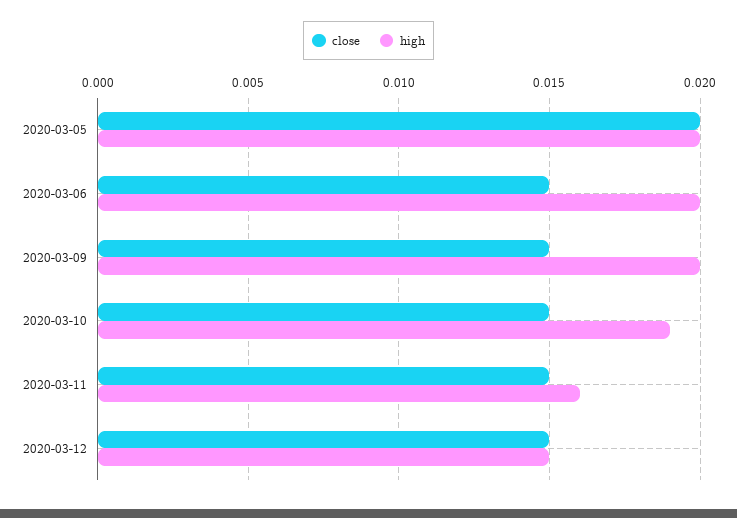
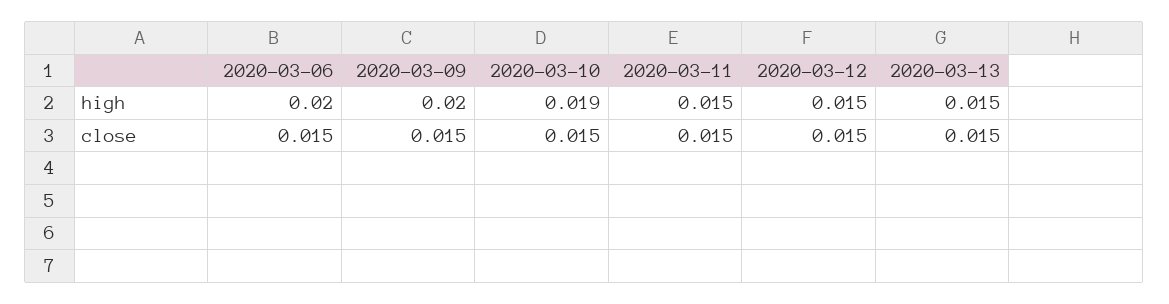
close, 2020-03-05: 0.02 -> none
high, 2020-03-05: 0.02 -> none
high, 2020-03-11: 0.016 -> 0.015
high, 2020-03-13: none -> 0.015
close, 2020-03-13: none -> 0.015

